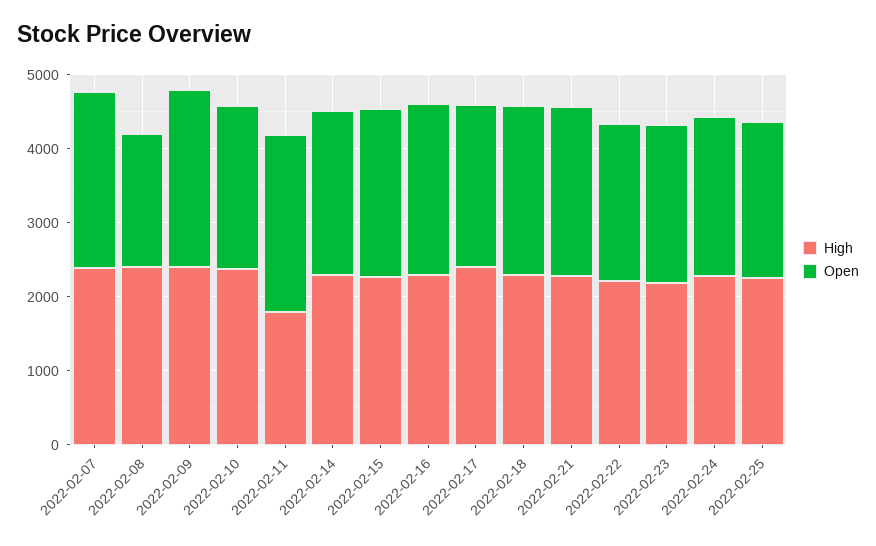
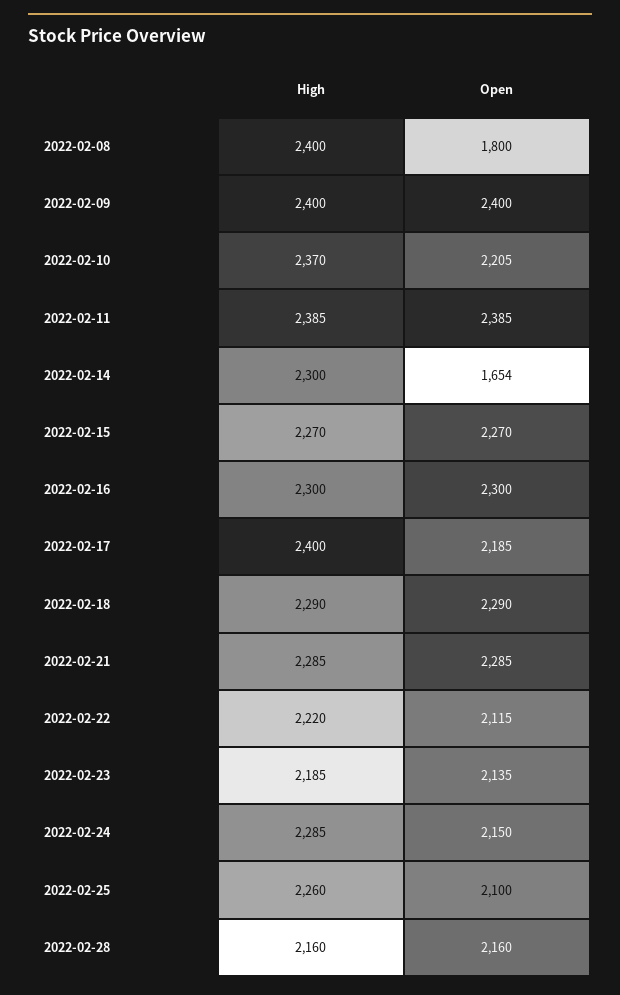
High, 2022-02-07: 2400 -> none
Open, 2022-02-07: 2400 -> none
High, 2022-02-11: 1800 -> 2385
Open, 2022-02-14: 2200 -> 1654
High, 2022-02-28: none -> 2160
Open, 2022-02-28: none -> 2160

